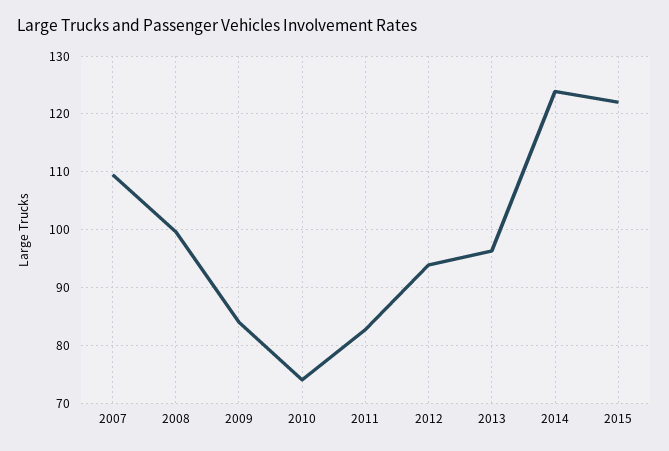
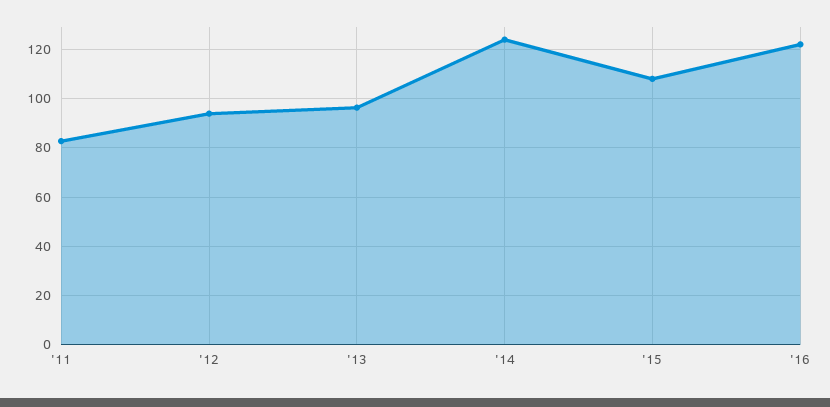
2007: 110 -> none
2008: 100 -> none
2009: 84 -> none
2010: 74 -> none
2015: 122 -> 107.5
'16: none -> 122.5

